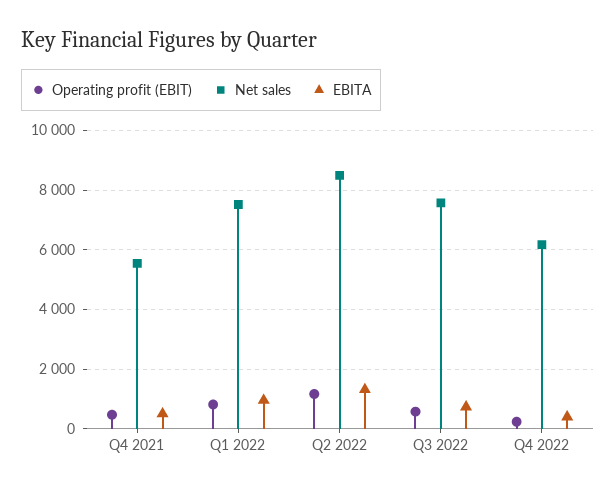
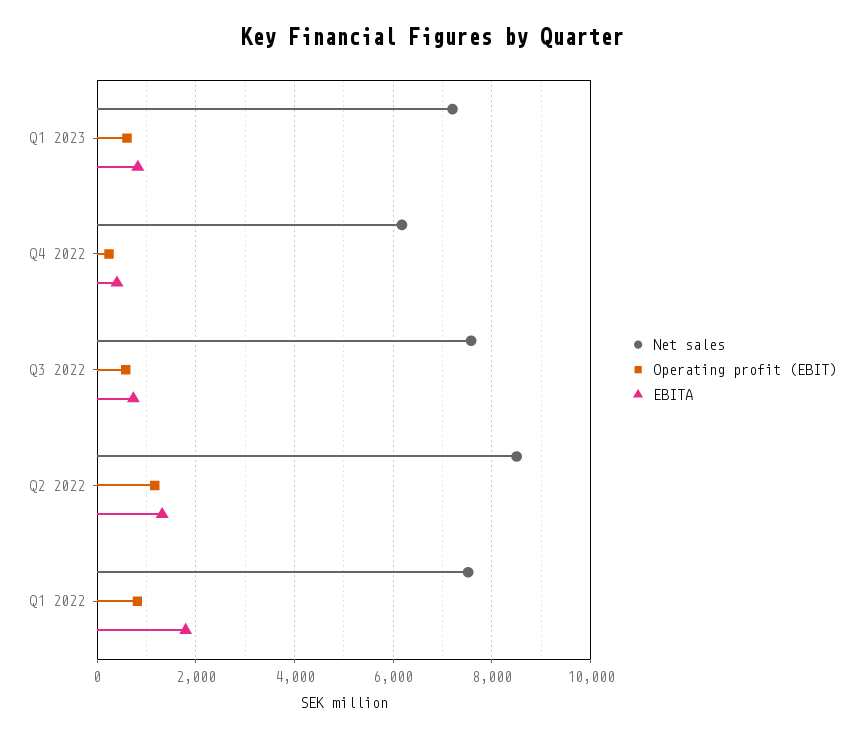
Operating profit (EBIT), Q4 2021: 500 -> none
Net sales, Q4 2021: 5500 -> none
EBITA, Q4 2021: 500 -> none
EBITA, Q1 2022: 1000 -> 1800
Net sales, Q1 2023: none -> 7200
Operating profit (EBIT), Q1 2023: none -> 600
EBITA, Q1 2023: none -> 800

